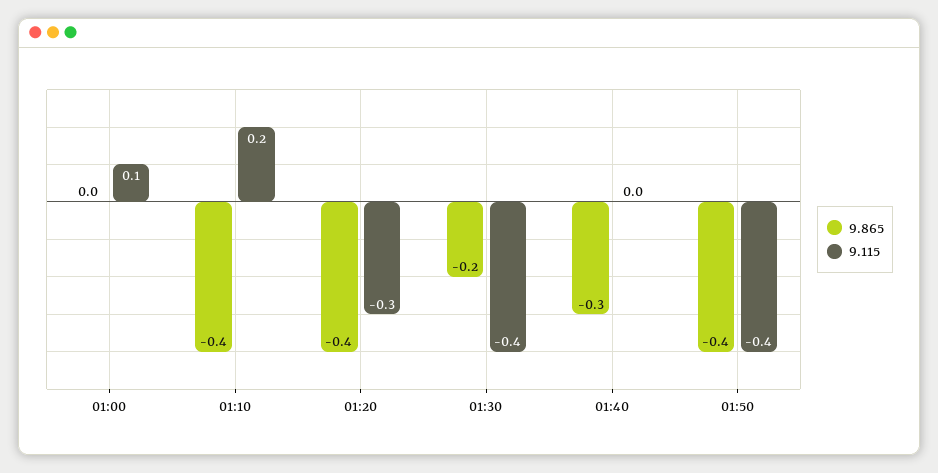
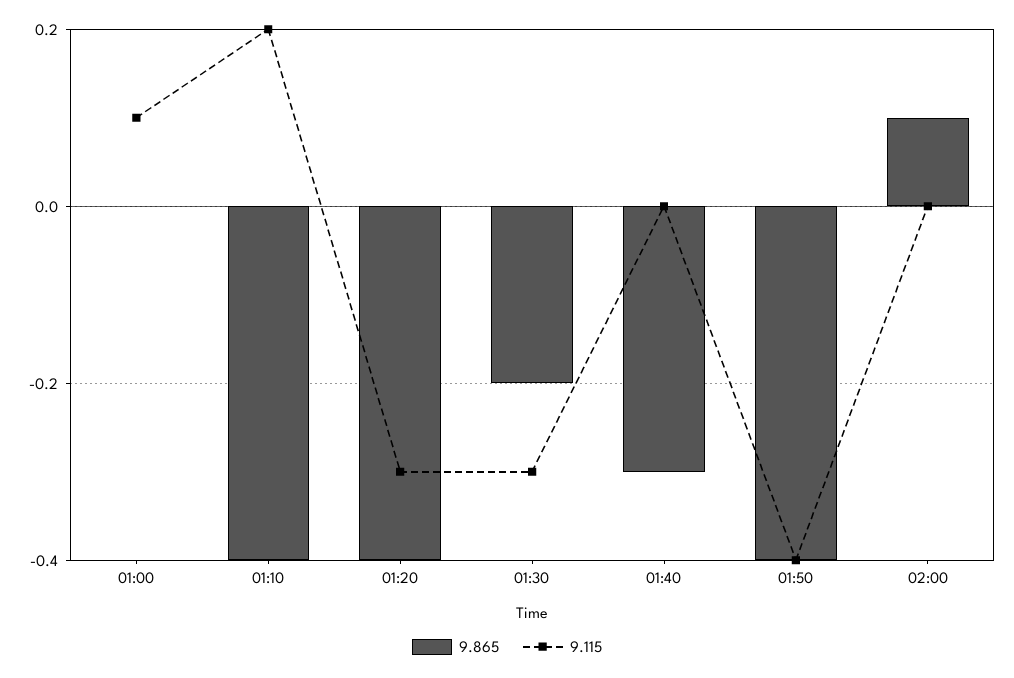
9.115, 01:30: -0.4 -> -0.3
9.865, 02:00: none -> 0.1
9.115, 02:00: none -> 0

